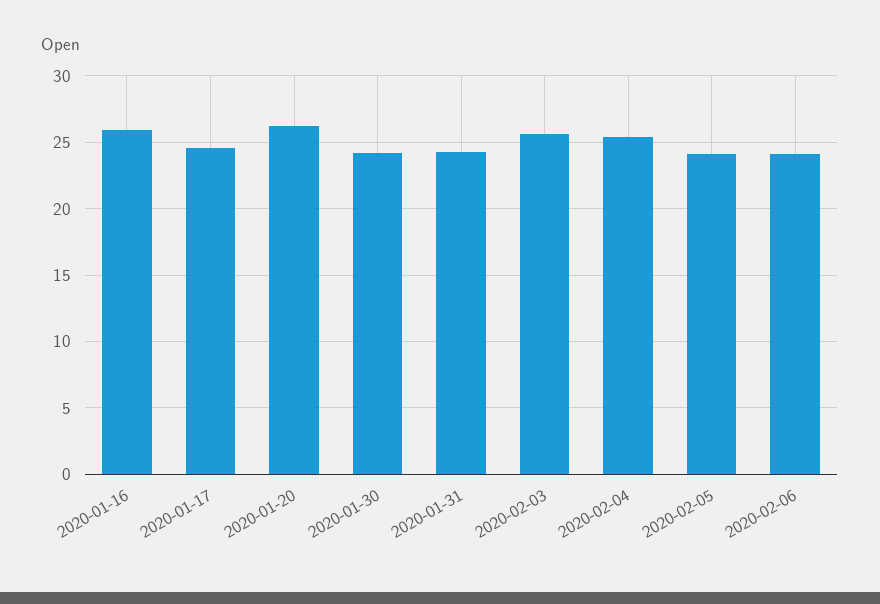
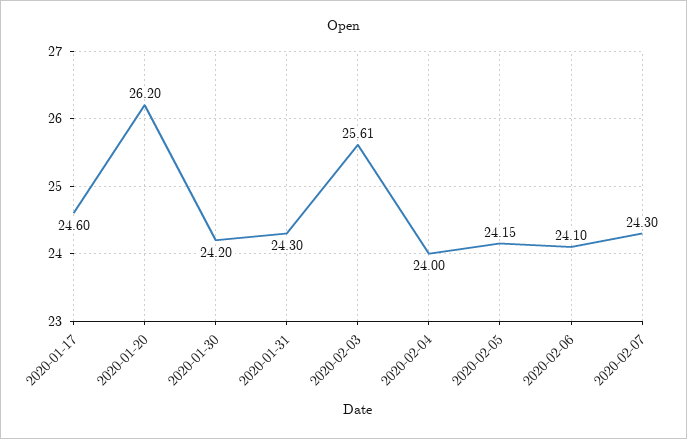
2020-01-16: 26 -> none
2020-02-04: 25.5 -> 24
2020-02-07: none -> 24.3

